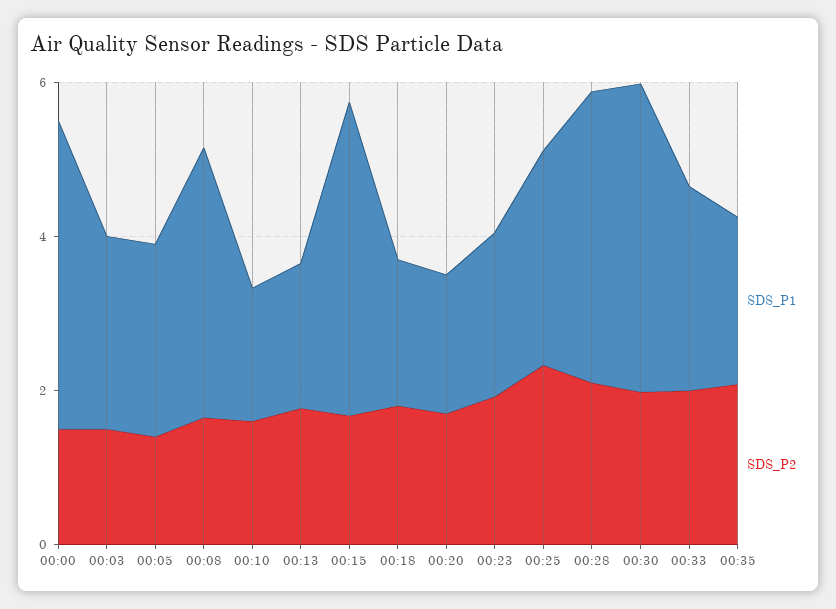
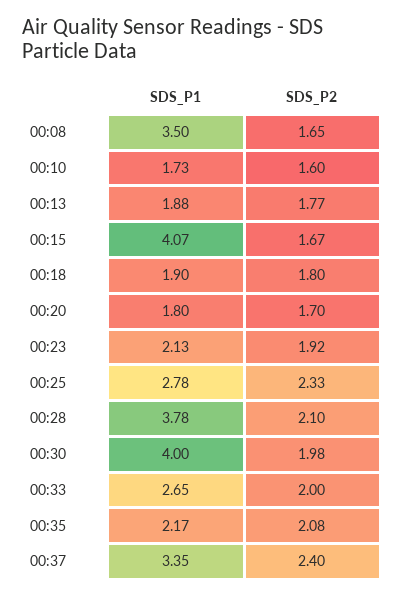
SDS_P1, 00:00: 4 -> none
SDS_P2, 00:00: 1.5 -> none
SDS_P1, 00:03: 2.5 -> none
SDS_P2, 00:03: 1.5 -> none
SDS_P1, 00:05: 2.5 -> none
SDS_P2, 00:05: 1.5 -> none
SDS_P1, 00:37: none -> 3.35
SDS_P2, 00:37: none -> 2.4

